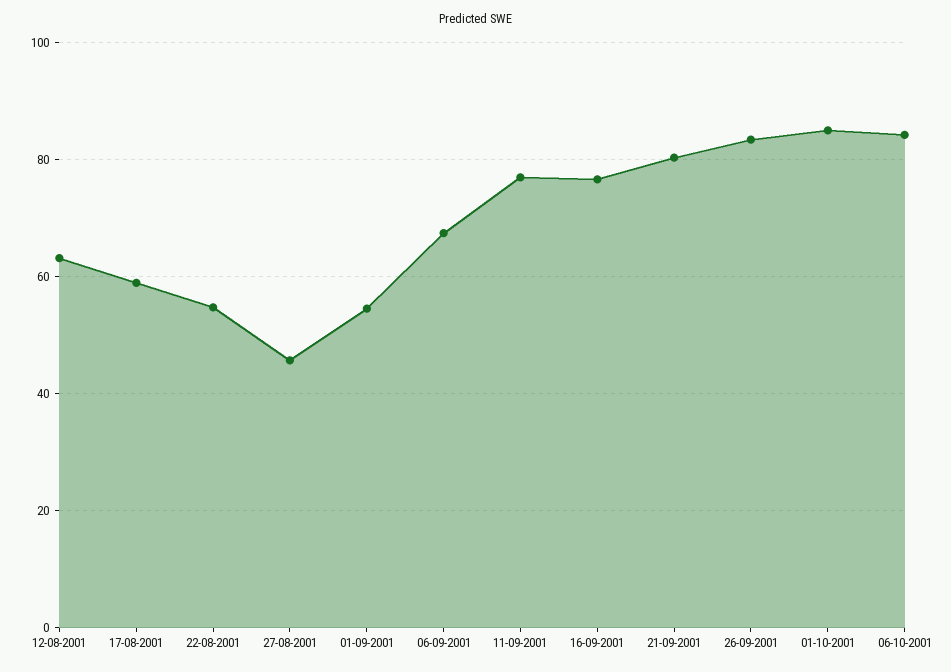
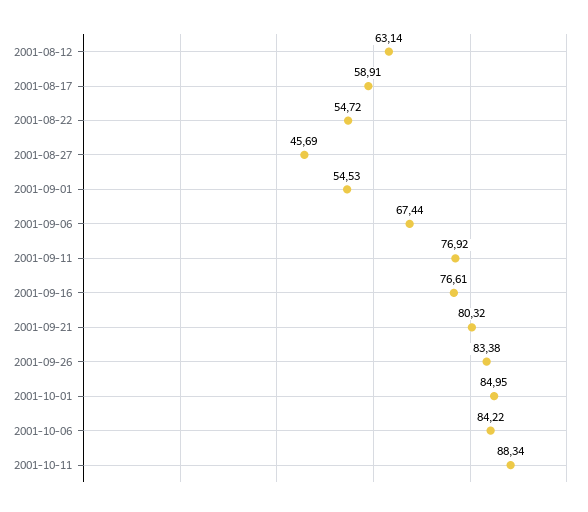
2001-10-11: none -> 88.34

